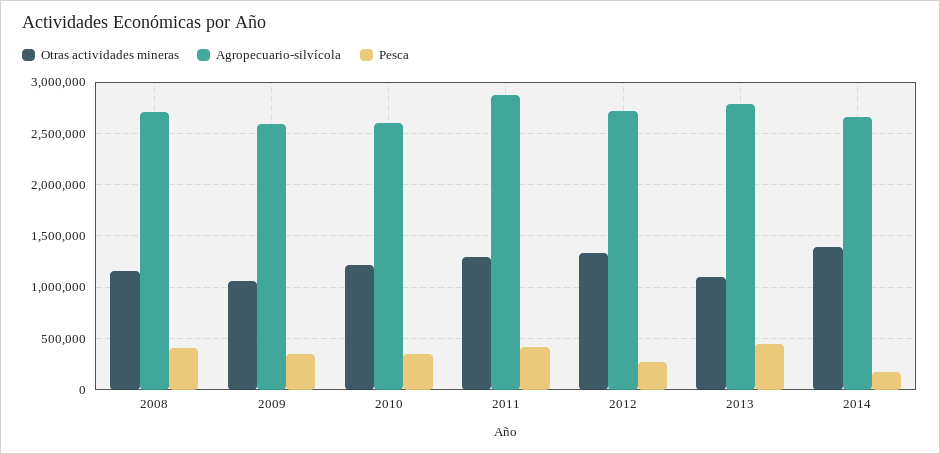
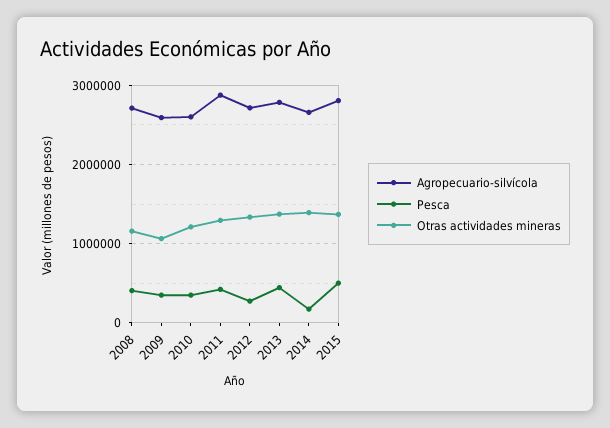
Otras actividades mineras, 2013: 1100000 -> 1400000
Agropecuario-silvícola, 2015: none -> 2800000
Pesca, 2015: none -> 500000
Otras actividades mineras, 2015: none -> 1400000

